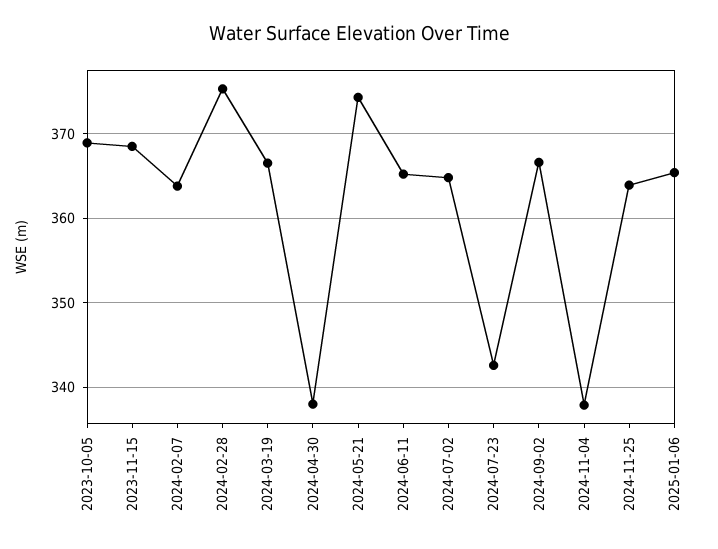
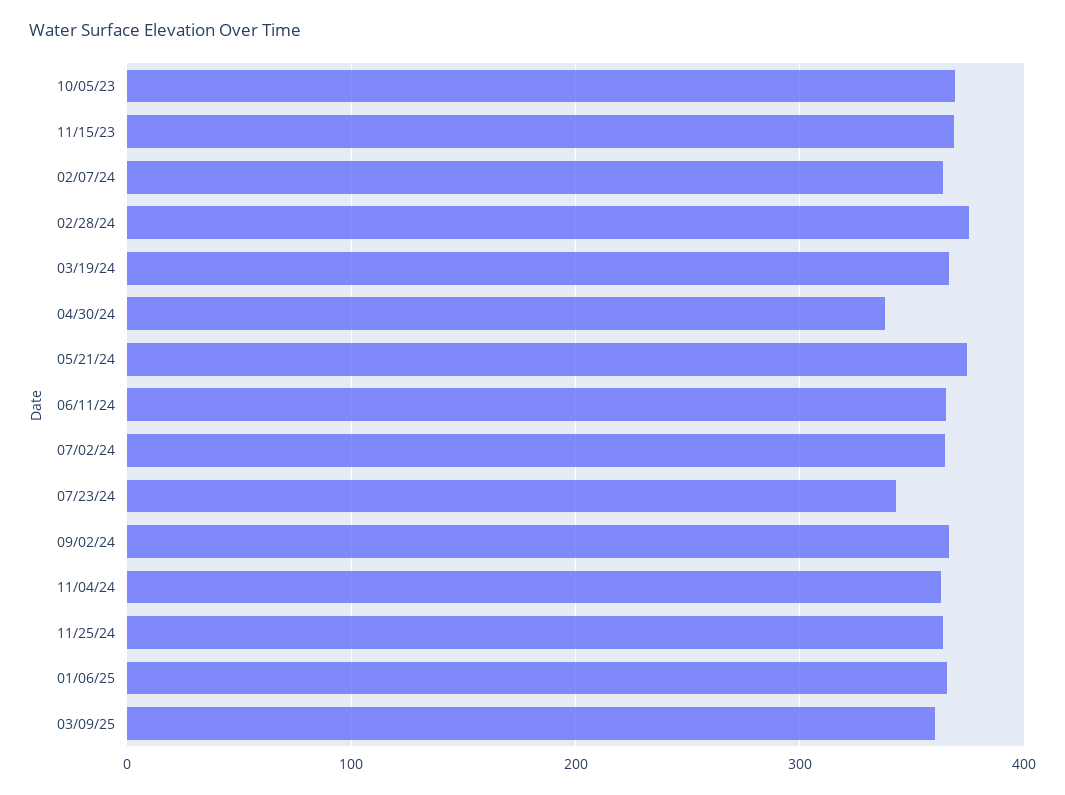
2024-11-04: 338 -> 360
03/09/25: none -> 360

